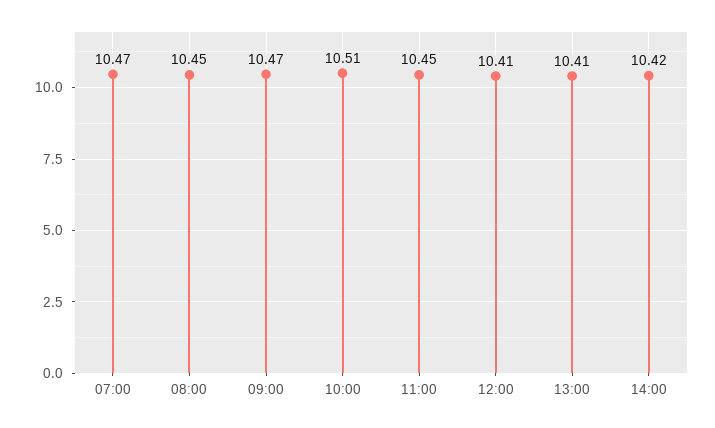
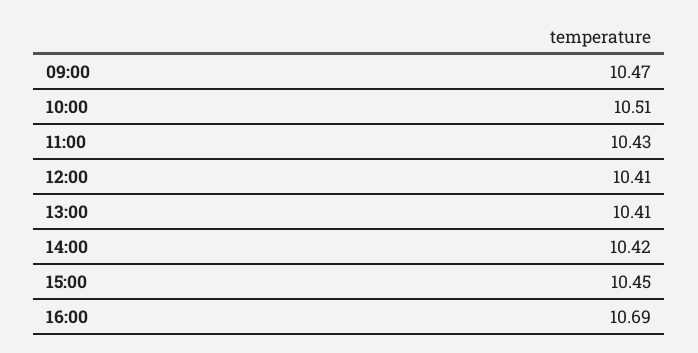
07:00: 10.47 -> none
08:00: 10.45 -> none
11:00: 10.45 -> 10.43
15:00: none -> 10.45
16:00: none -> 10.69

